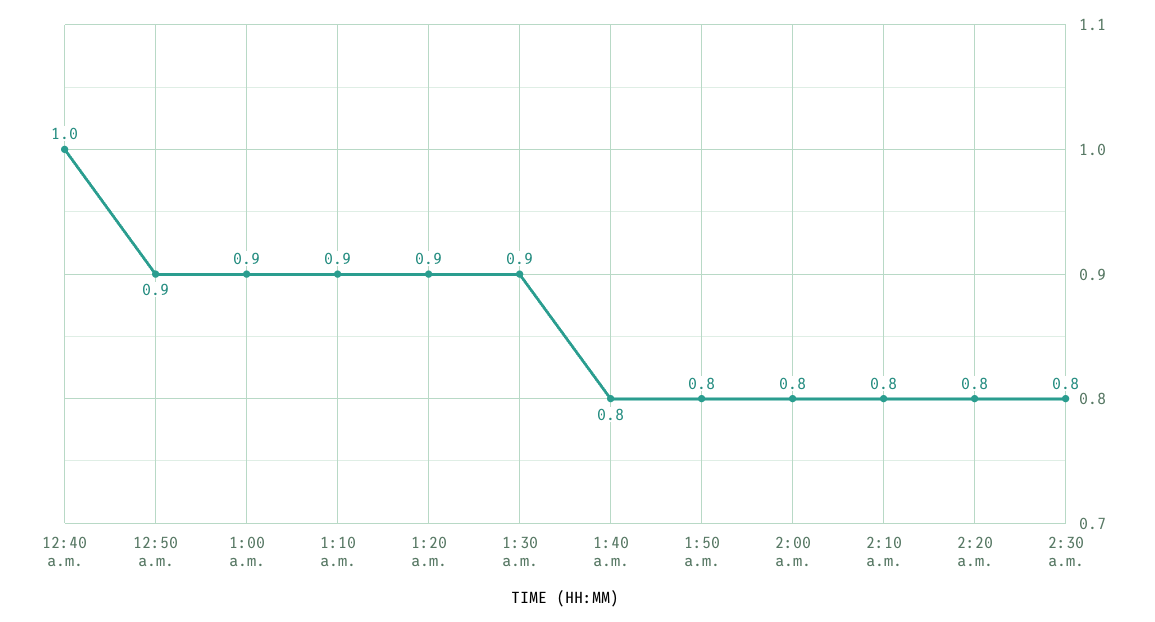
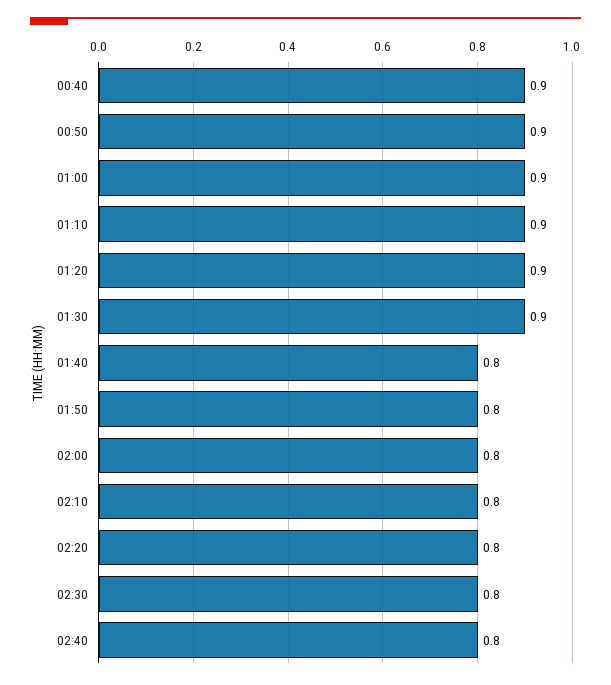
12:40 a.m.: 1 -> 0.9
02:40: none -> 0.8

